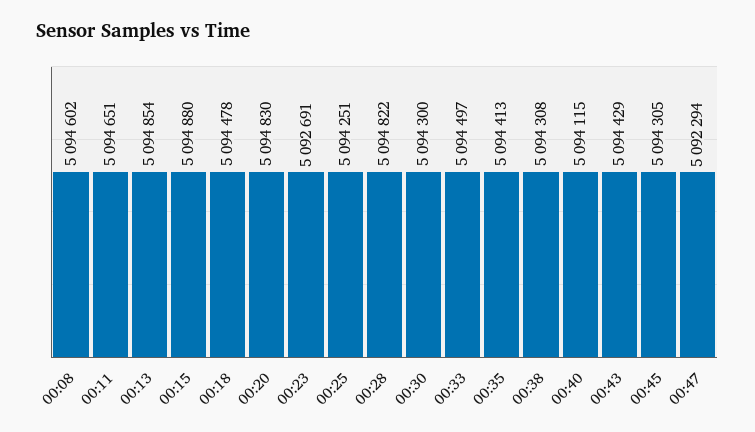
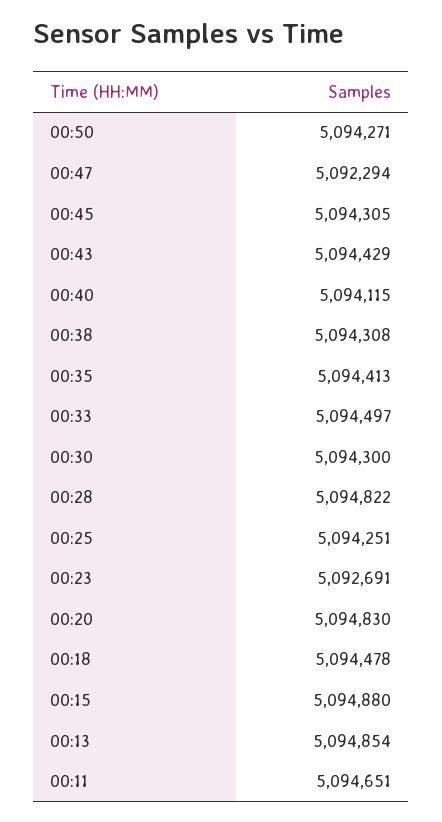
00:08: 5094602 -> none
00:50: none -> 5094271

